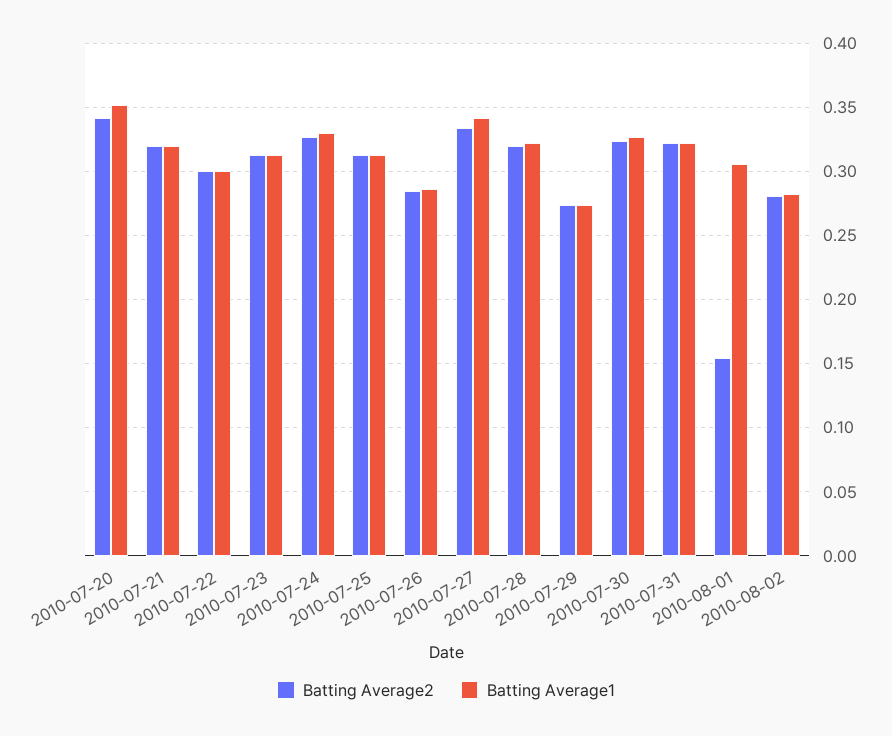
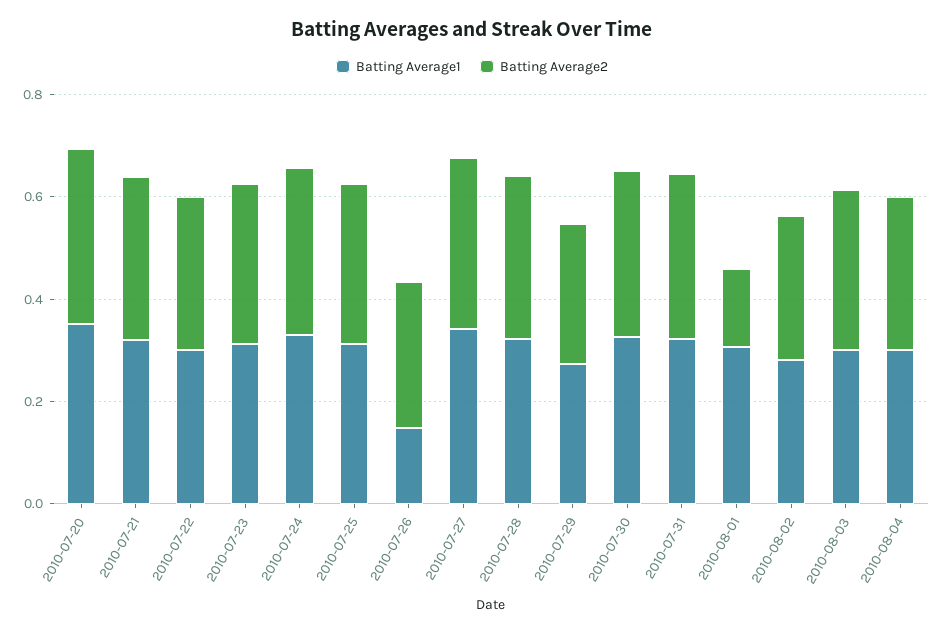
Batting Average1, 2010-07-26: 0.285 -> 0.15
Batting Average1, 2010-08-03: none -> 0.3
Batting Average2, 2010-08-03: none -> 0.3
Batting Average1, 2010-08-04: none -> 0.3
Batting Average2, 2010-08-04: none -> 0.3

